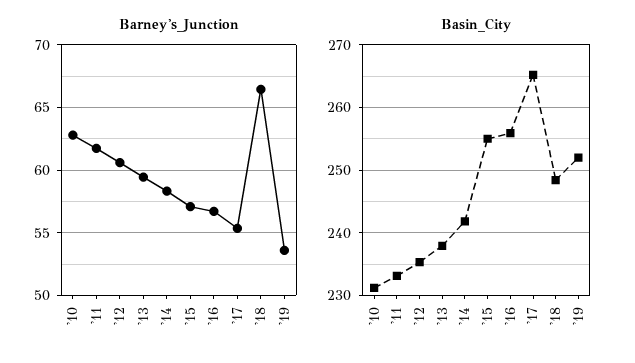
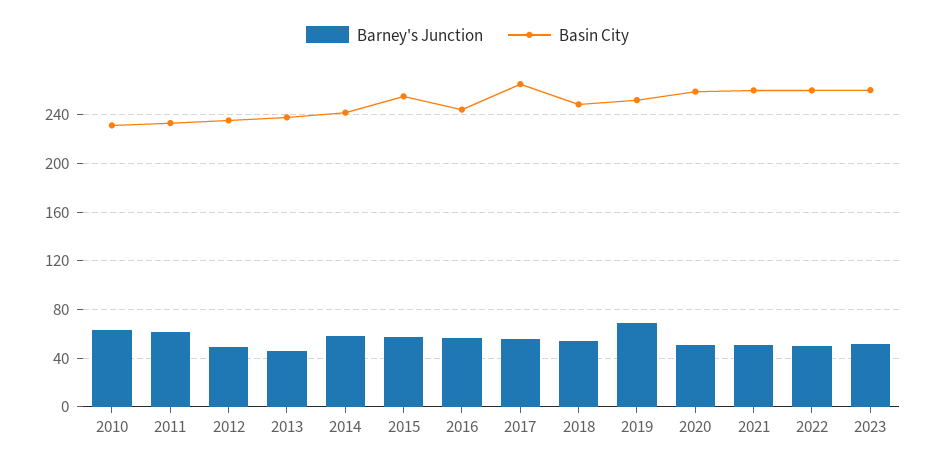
Barney's_Junction, '12: 60.5 -> 50
Barney's_Junction, '13: 59.5 -> 45
Barney's_Junction, '18: 66.5 -> 55
Barney's_Junction, '19: 53.5 -> 70
Basin_City, '16: 256 -> 245
Barney's_Junction, 2020: none -> 50
Basin_City, 2020: none -> 260
Barney's_Junction, 2021: none -> 50
Basin_City, 2021: none -> 260
Barney's_Junction, 2022: none -> 50
Basin_City, 2022: none -> 260
Barney's_Junction, 2023: none -> 50
Basin_City, 2023: none -> 260

